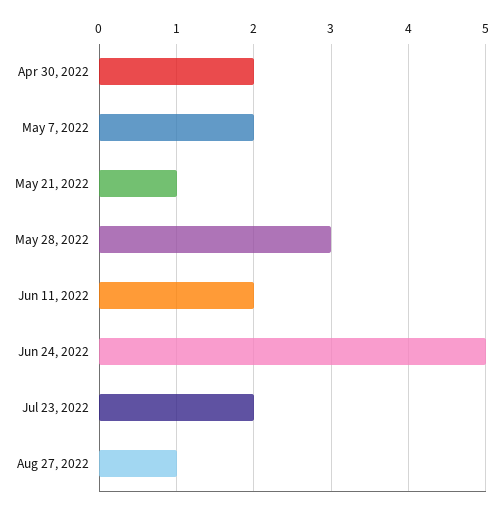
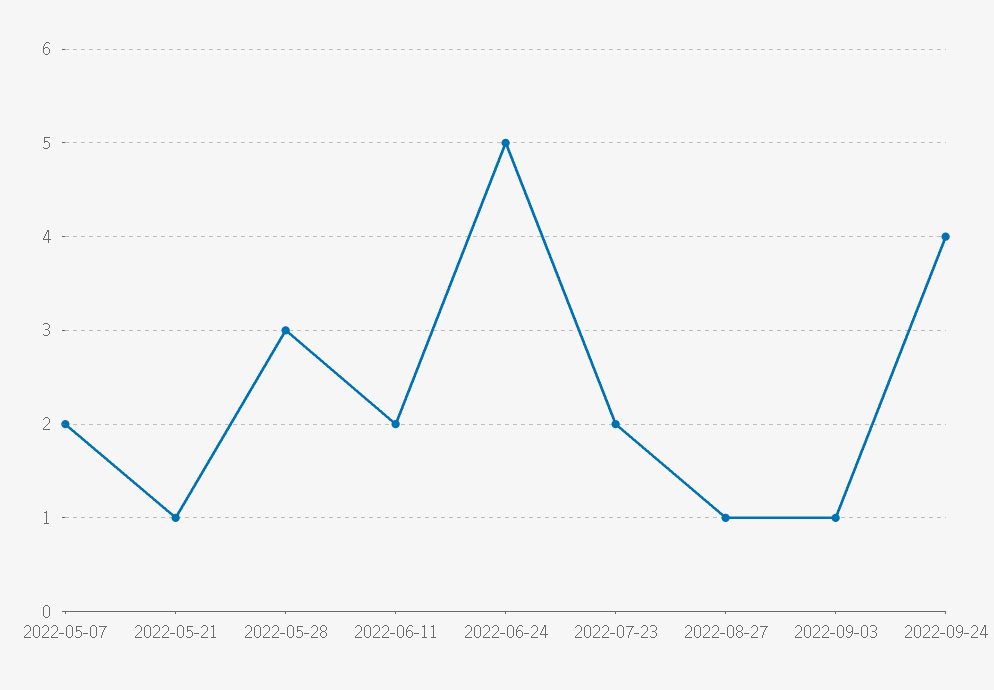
Apr 30, 2022: 2 -> none
2022-09-03: none -> 1
2022-09-24: none -> 4

